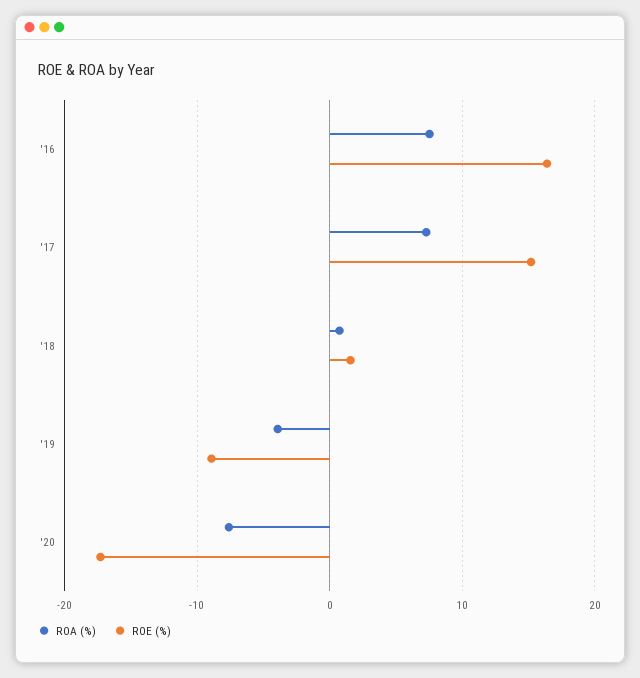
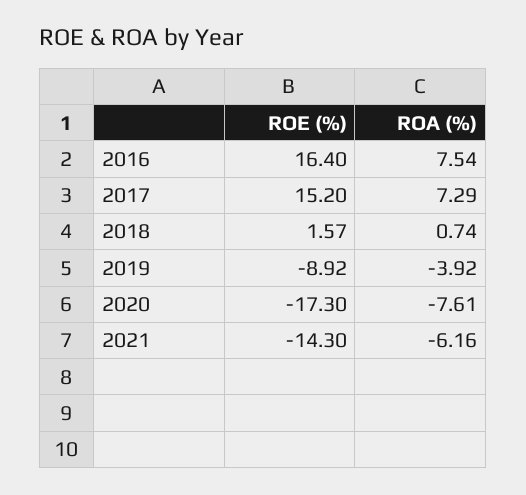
ROE (%), 2021: none -> -14.3
ROA (%), 2021: none -> -6.16

